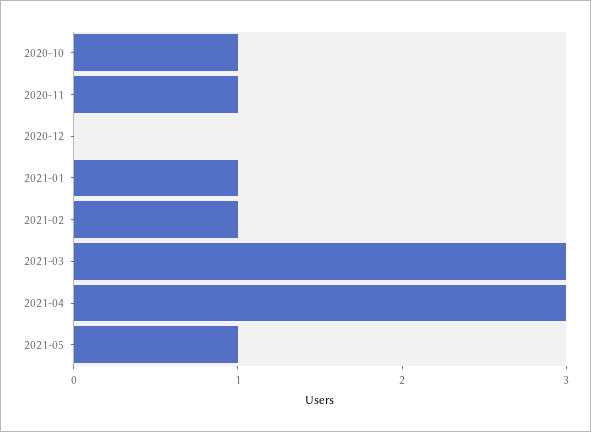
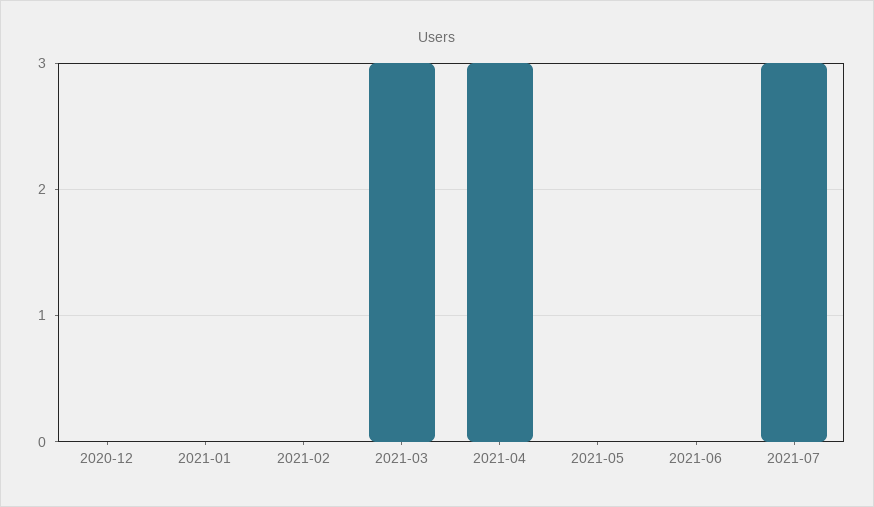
2020-10: 1 -> none
2020-11: 1 -> none
2021-01: 1 -> 0
2021-02: 1 -> 0
2021-05: 1 -> 0
2021-06: none -> 0
2021-07: none -> 3

